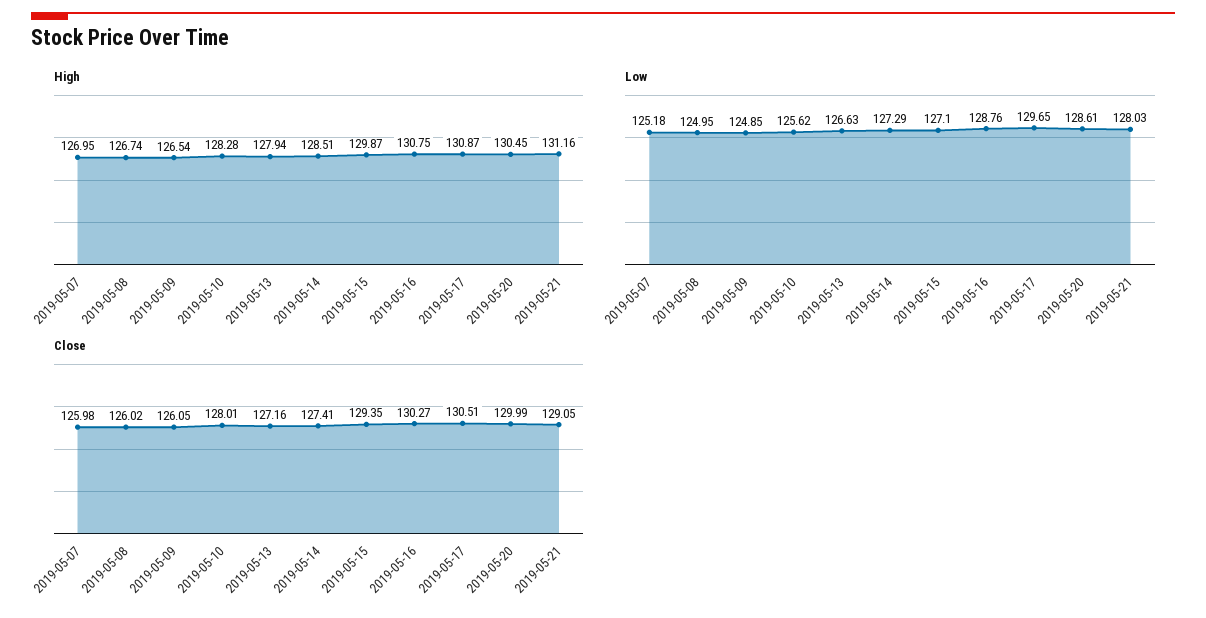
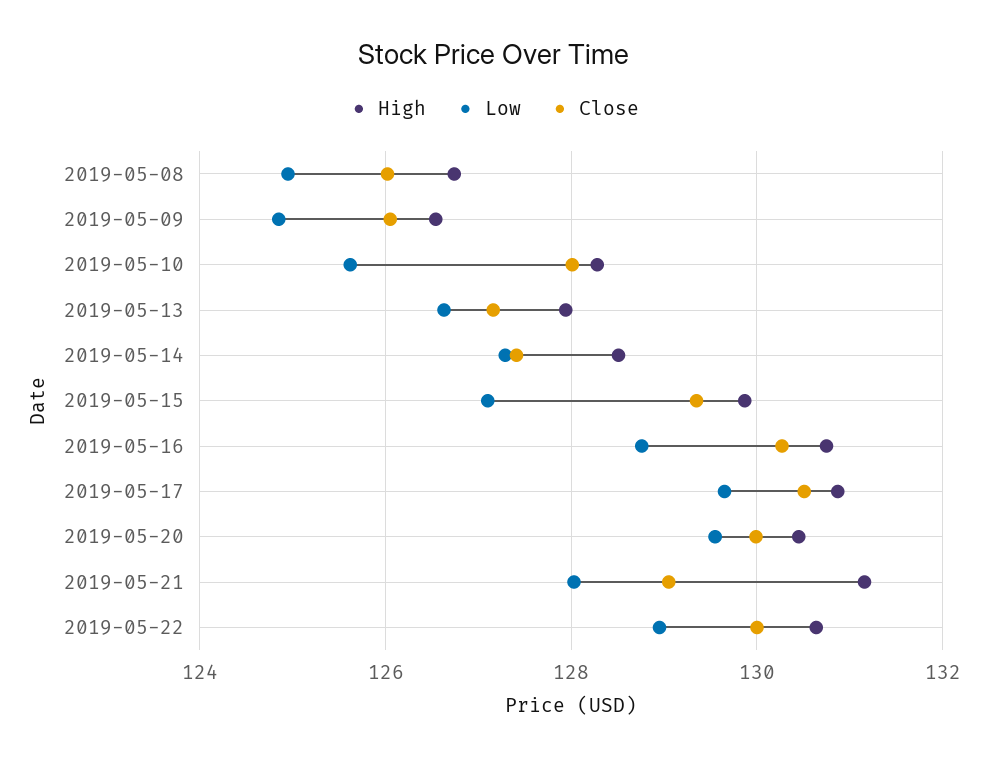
High, 2019-05-07: 126.95 -> none
Low, 2019-05-07: 125.18 -> none
Low, 2019-05-20: 128.61 -> 129.6
Close, 2019-05-07: 125.98 -> none
High, 2019-05-22: none -> 130.6
Low, 2019-05-22: none -> 129
Close, 2019-05-22: none -> 130

